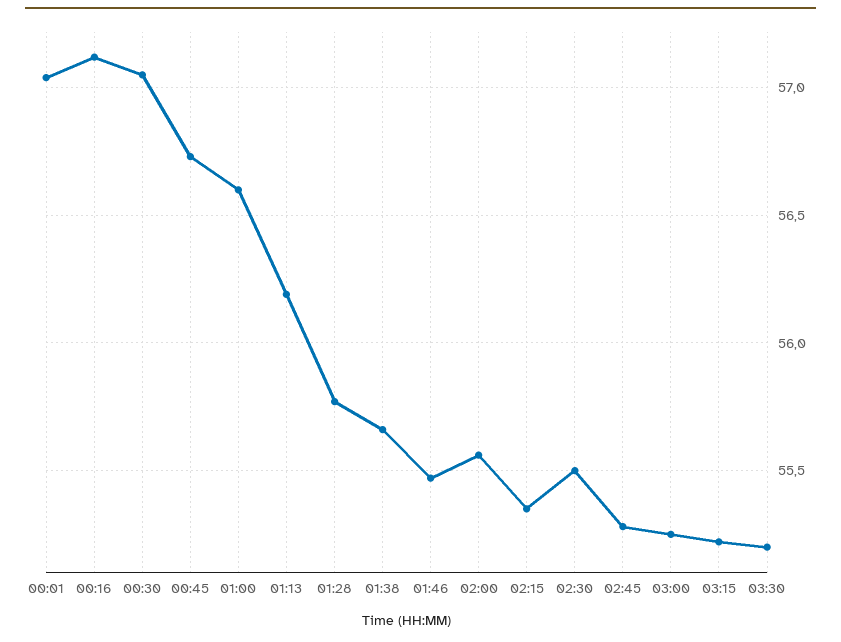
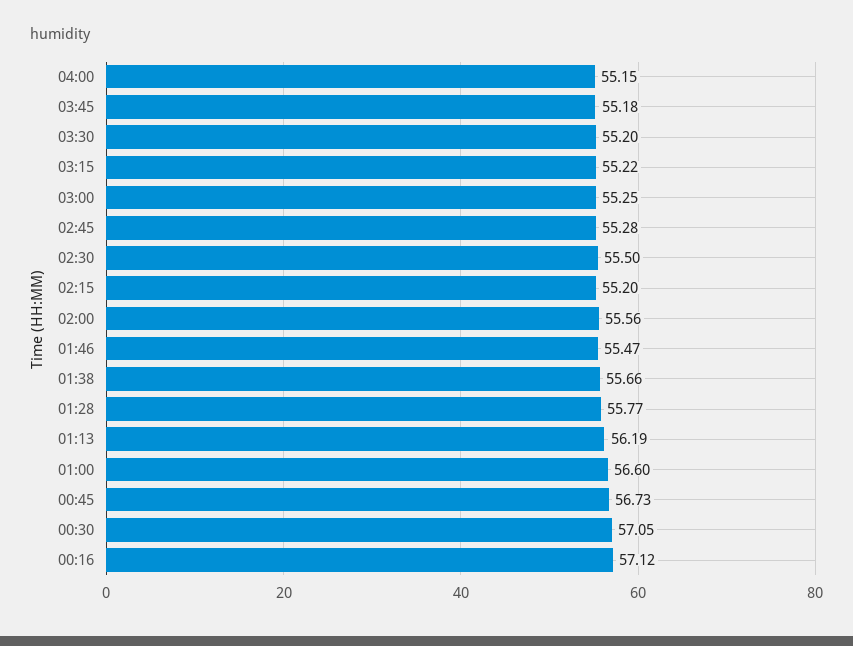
00:01: 57.05 -> none
02:15: 55.35 -> 55.2
04:00: none -> 55.15
03:45: none -> 55.18

